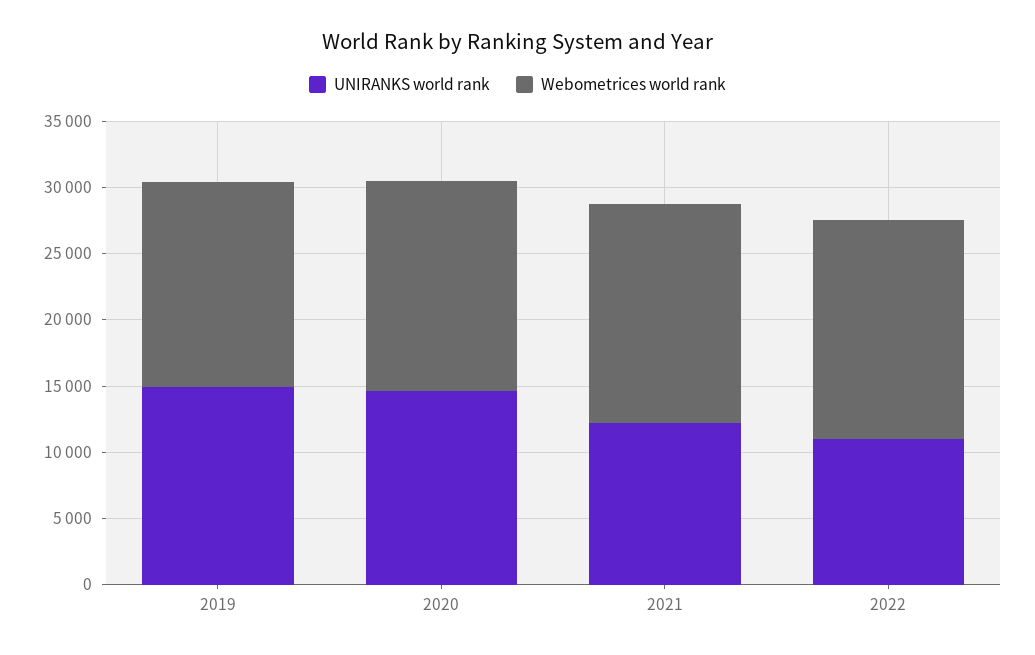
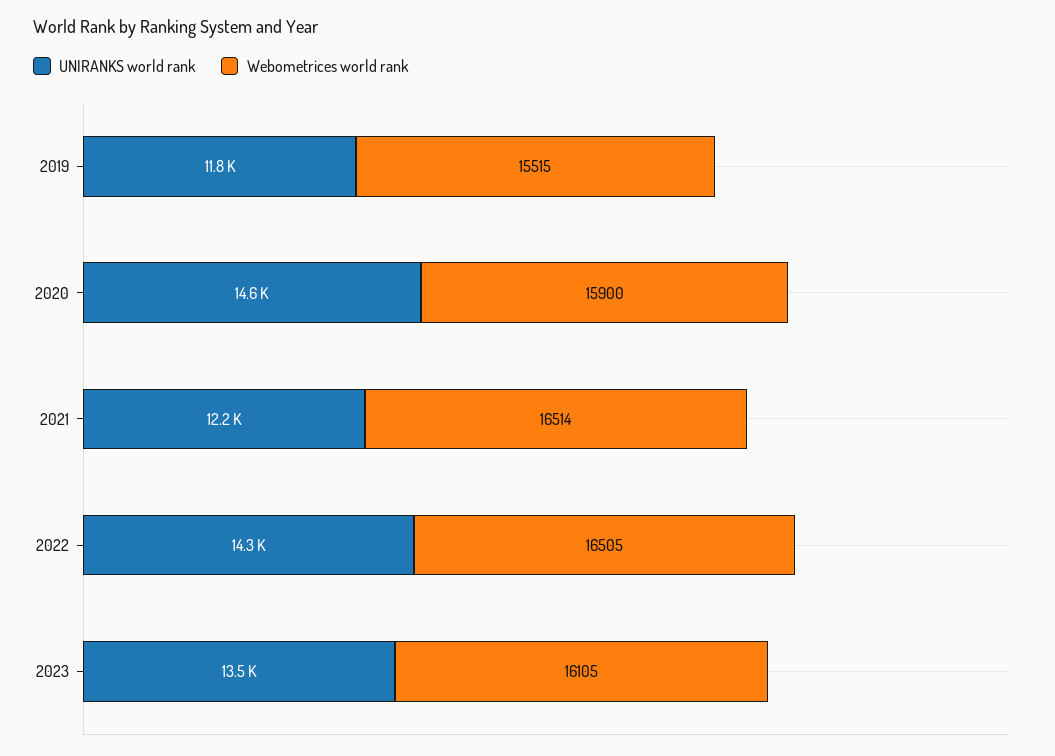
UNIRANKS world rank, 2019: 15000 -> 11800
UNIRANKS world rank, 2022: 11000 -> 14300
UNIRANKS world rank, 2023: none -> 13500
Webometrices world rank, 2023: none -> 16105

